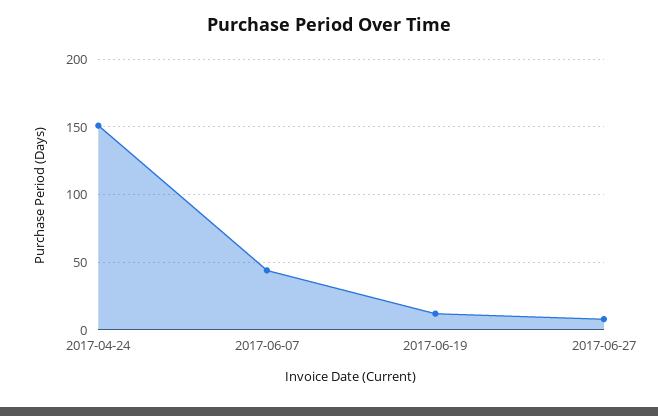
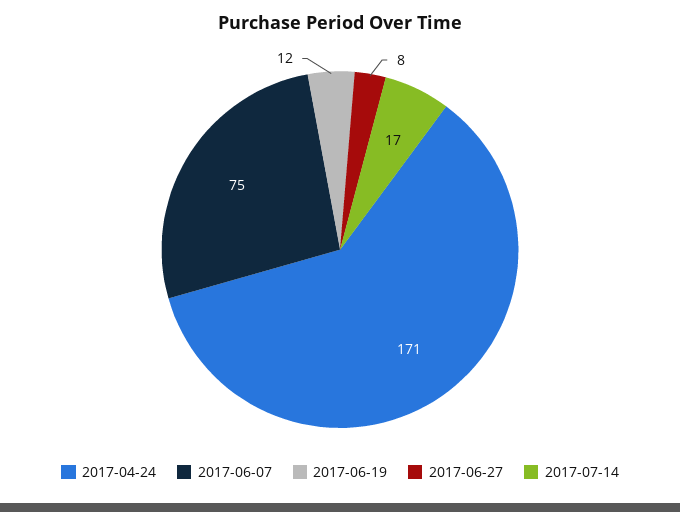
2017-04-24: 150 -> 171
2017-06-07: 45 -> 75
2017-07-14: none -> 17

